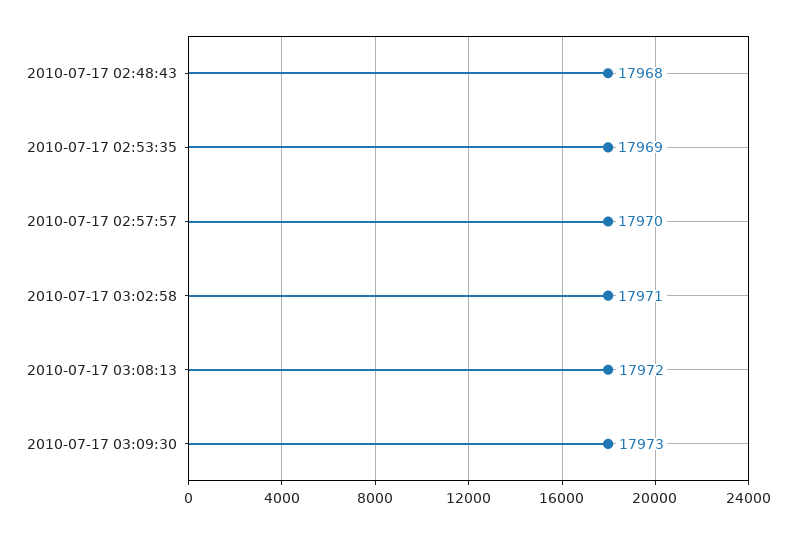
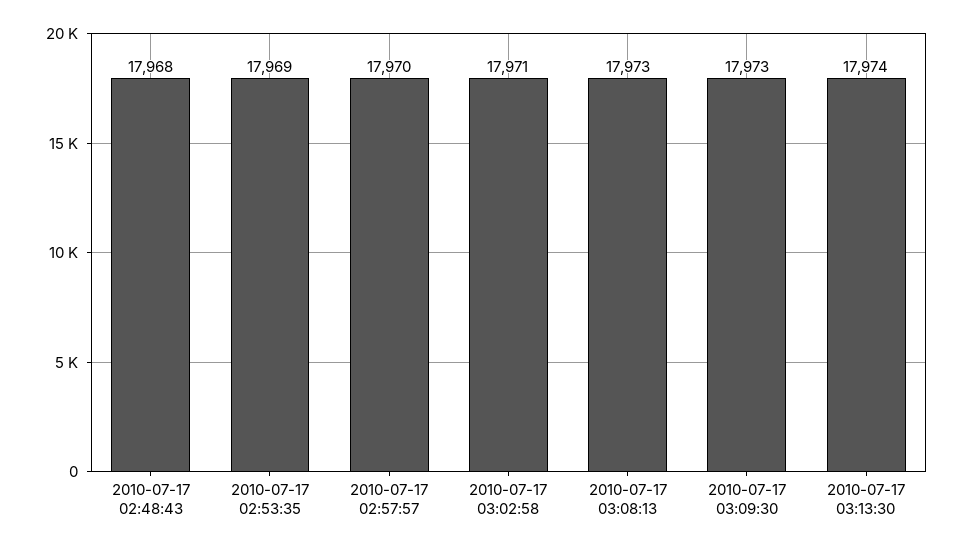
2010-07-17 03:08:13: 17972 -> 17973
2010-07-17 03:13:30: none -> 17974

